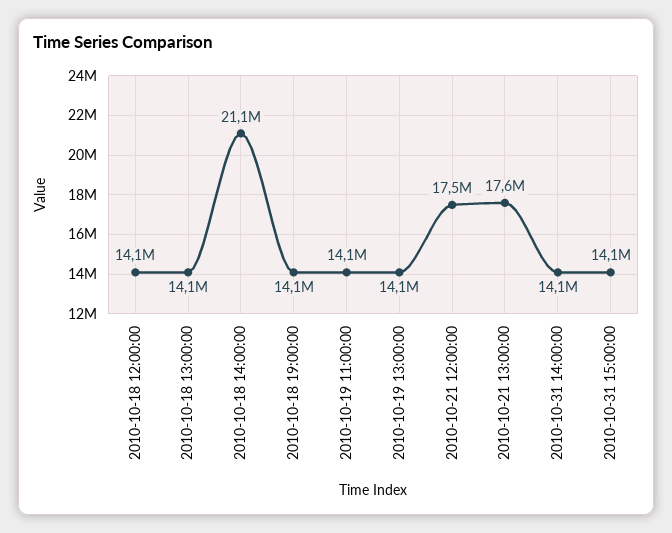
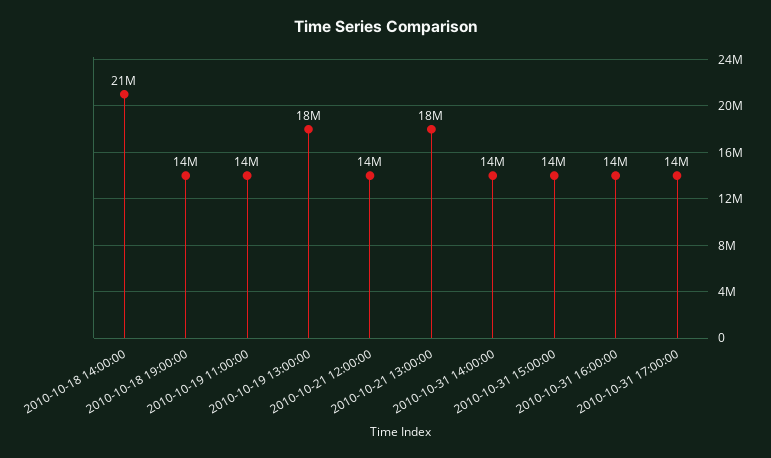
2010-10-18 12:00:00: 14100000 -> none
2010-10-18 13:00:00: 14100000 -> none
2010-10-19 13:00:00: 14100000 -> 18000000
2010-10-21 12:00:00: 17500000 -> 14000000
2010-10-31 16:00:00: none -> 14000000
2010-10-31 17:00:00: none -> 14000000

